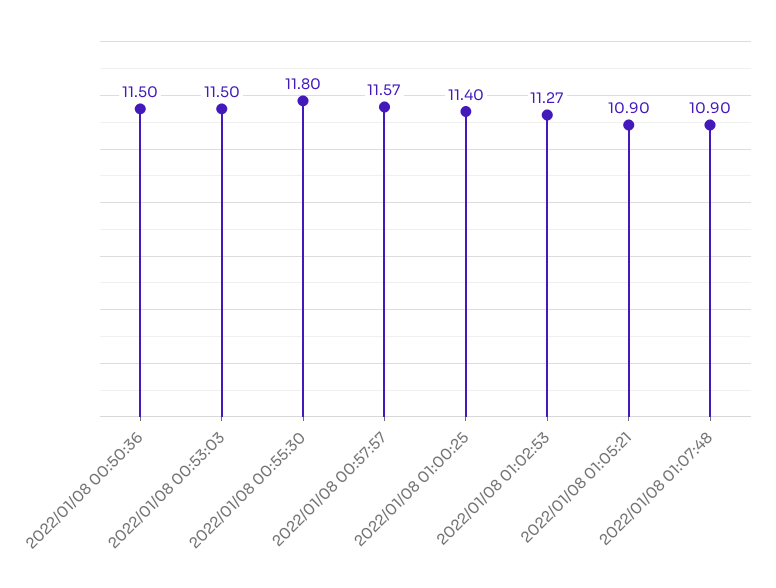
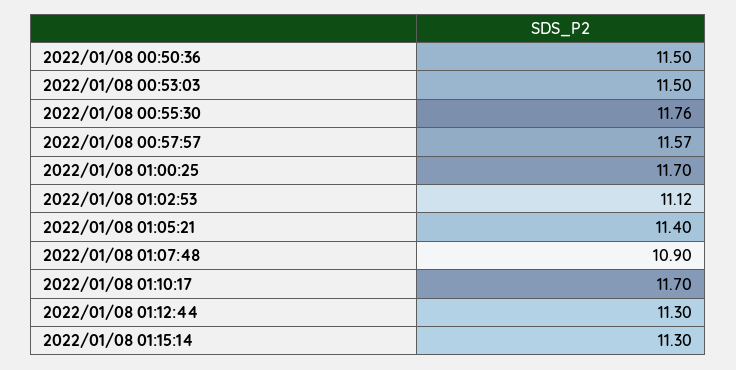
2022/01/08 00:55:30: 11.8 -> 11.76
2022/01/08 01:00:25: 11.4 -> 11.7
2022/01/08 01:02:53: 11.27 -> 11.12
2022/01/08 01:05:21: 10.9 -> 11.4
2022/01/08 01:10:17: none -> 11.7
2022/01/08 01:12:44: none -> 11.3
2022/01/08 01:15:14: none -> 11.3

